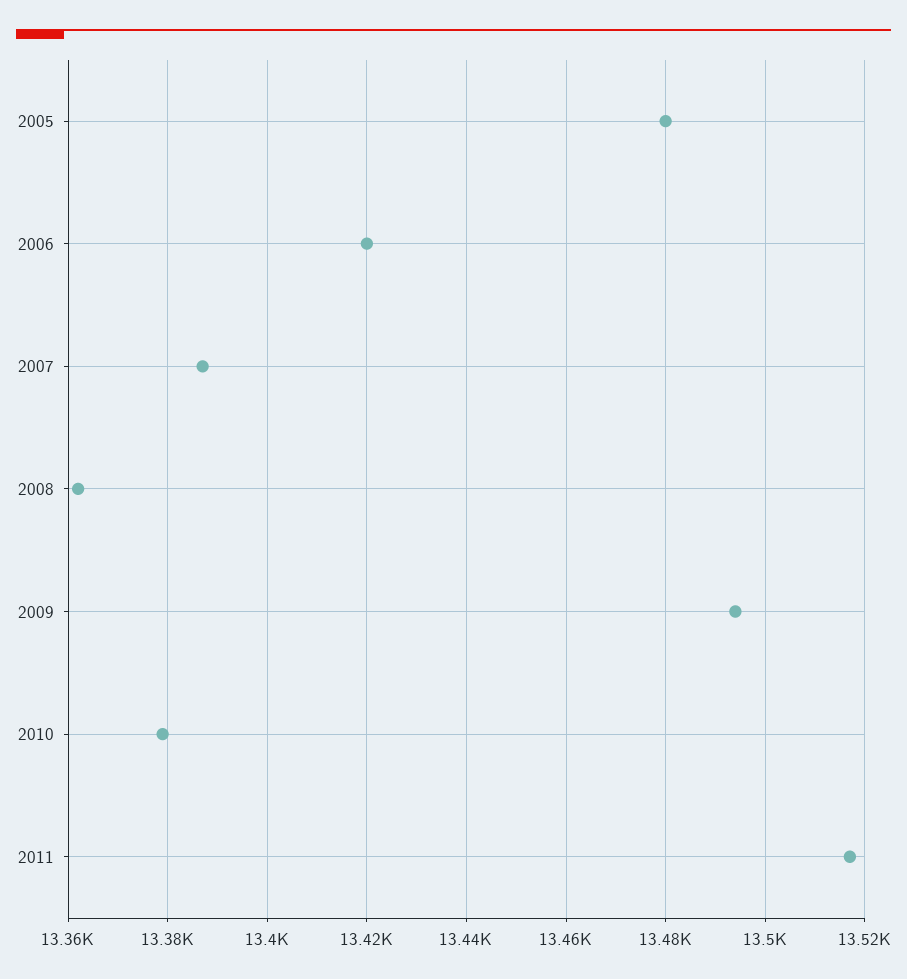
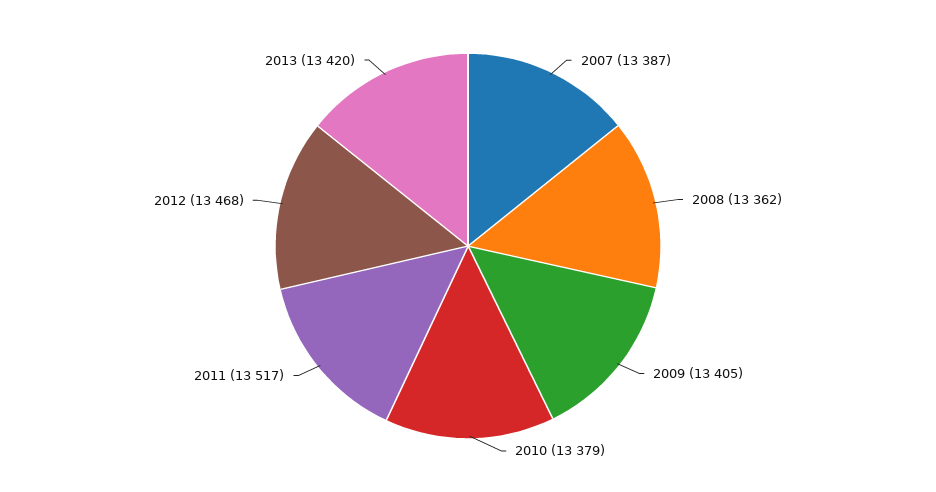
2005: 13480 -> none
2006: 13420 -> none
2009: 13495 -> 13405
2012: none -> 13468
2013: none -> 13420

